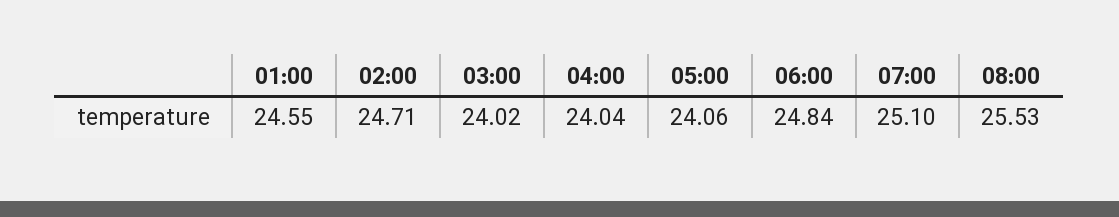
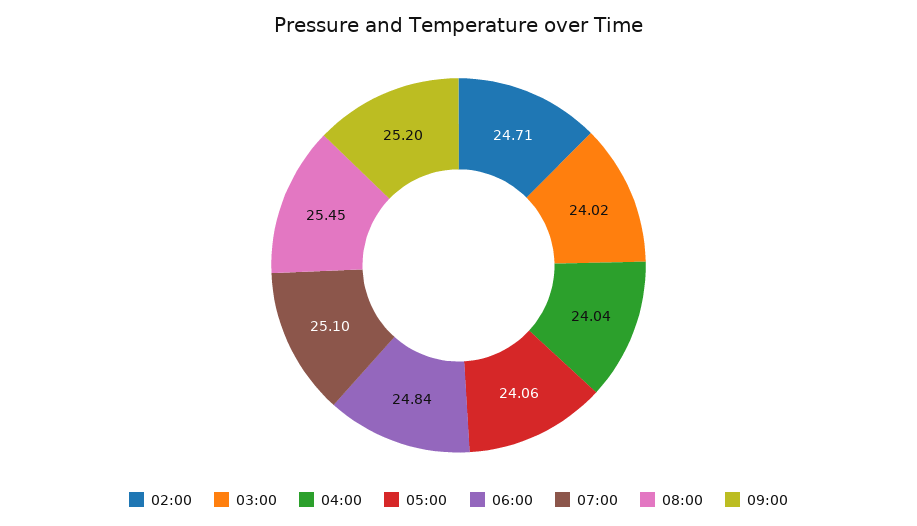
01:00: 24.55 -> none
08:00: 25.53 -> 25.45
09:00: none -> 25.2

